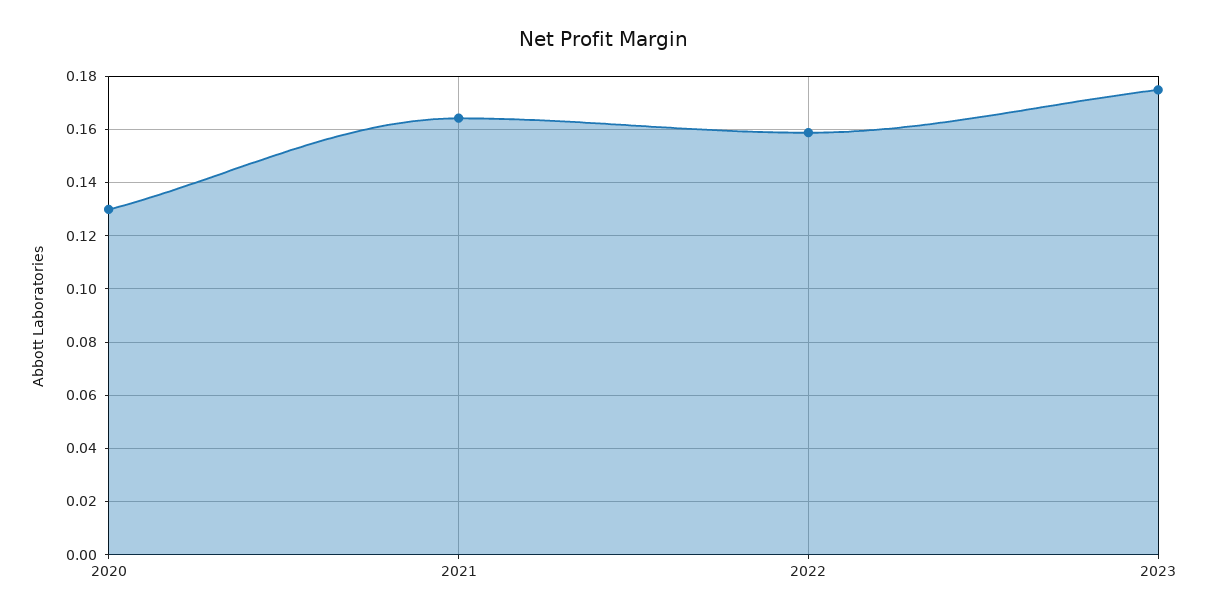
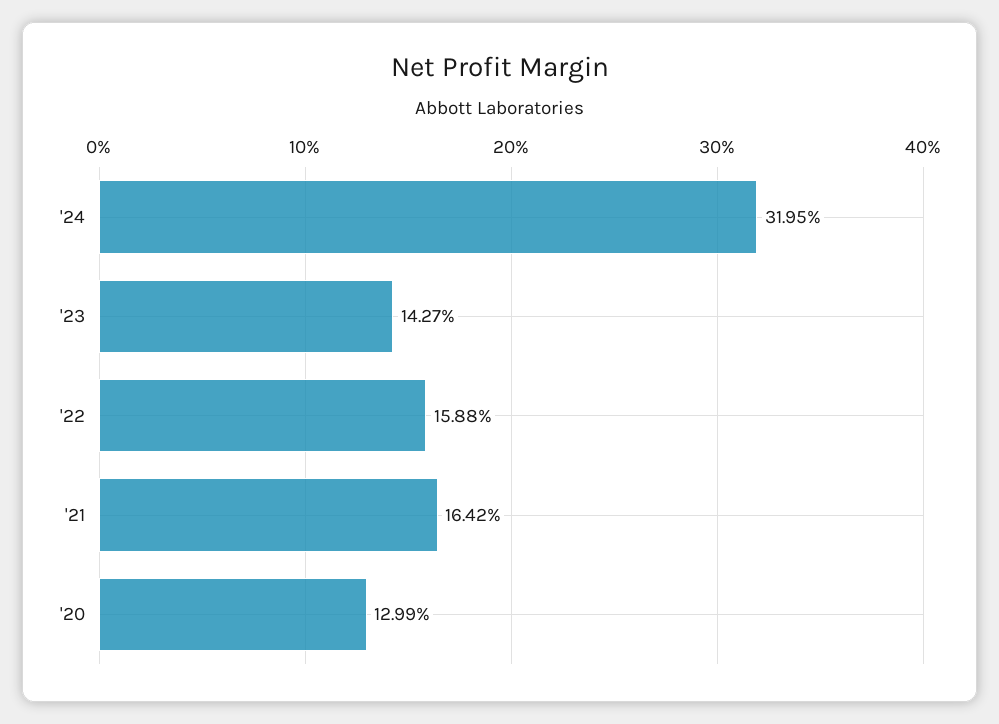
2023: 0.175 -> 0.1427
'24: none -> 0.3195

